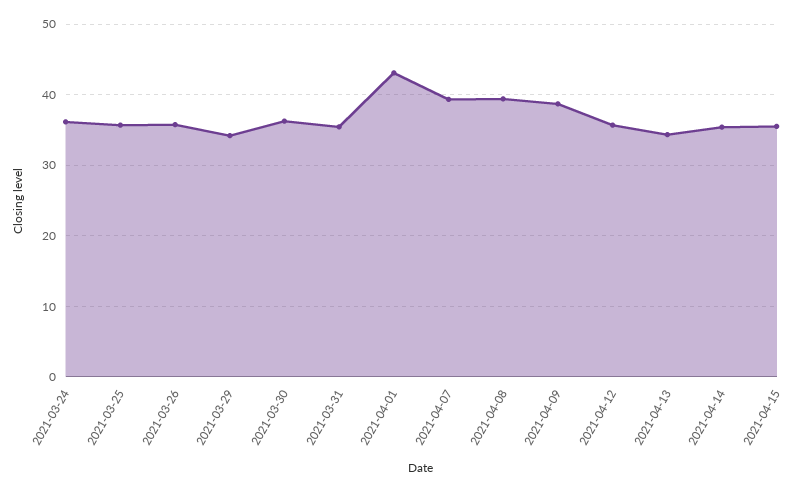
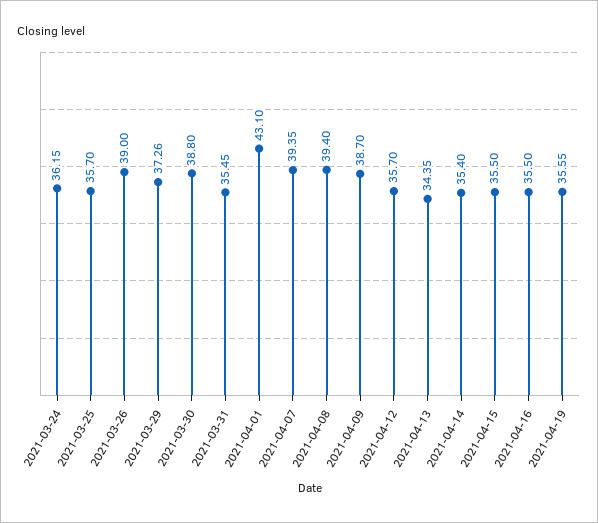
2021-03-26: 36 -> 39
2021-03-29: 34 -> 37.26
2021-03-30: 36 -> 38.8
2021-04-16: none -> 35.5
2021-04-19: none -> 35.55

